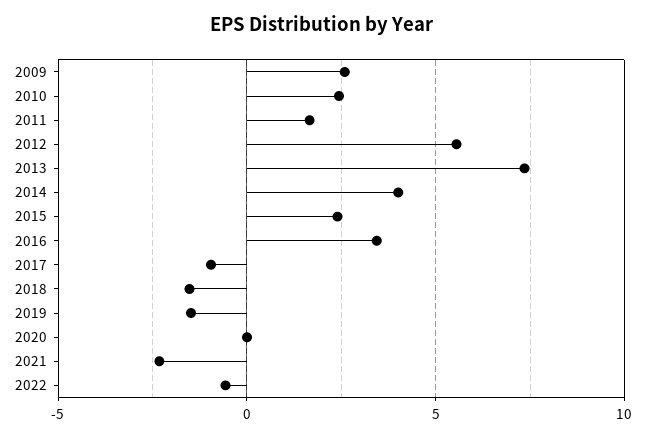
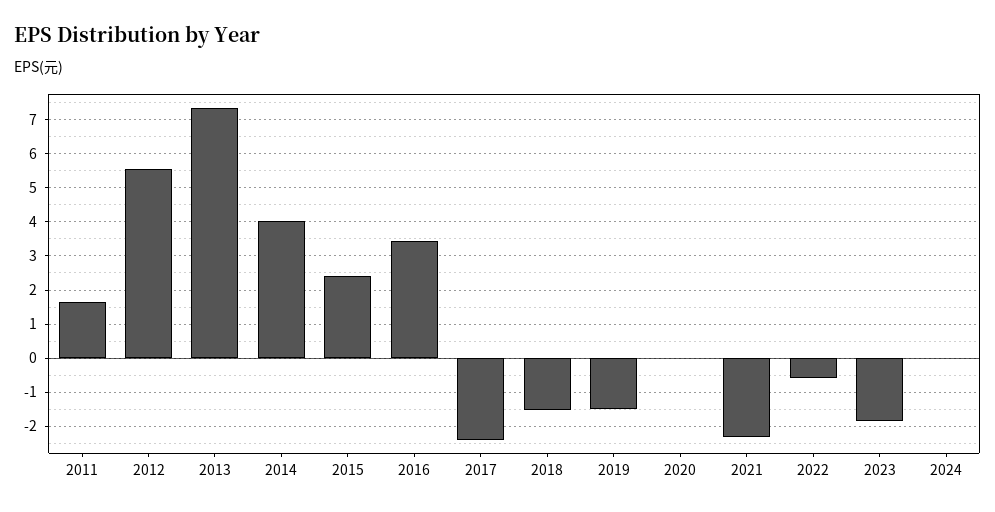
2009: 2.5 -> none
2010: 2.5 -> none
2017: -1 -> -2.4
2023: none -> -1.8
2024: none -> 0

